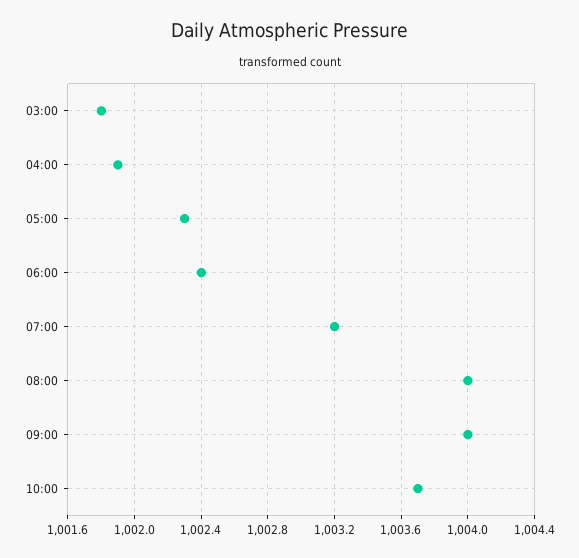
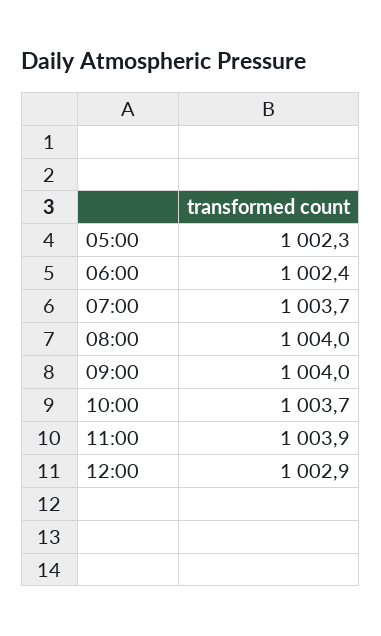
03:00: 1001.8 -> none
04:00: 1001.9 -> none
07:00: 1003.2 -> 1003.7
11:00: none -> 1003.9
12:00: none -> 1002.9

